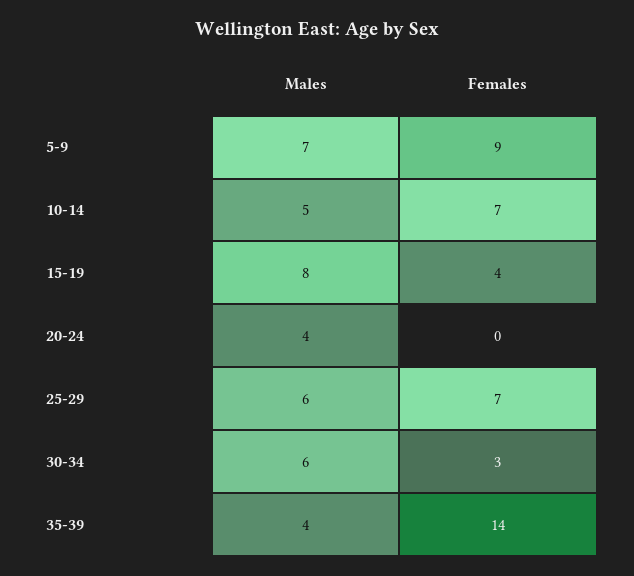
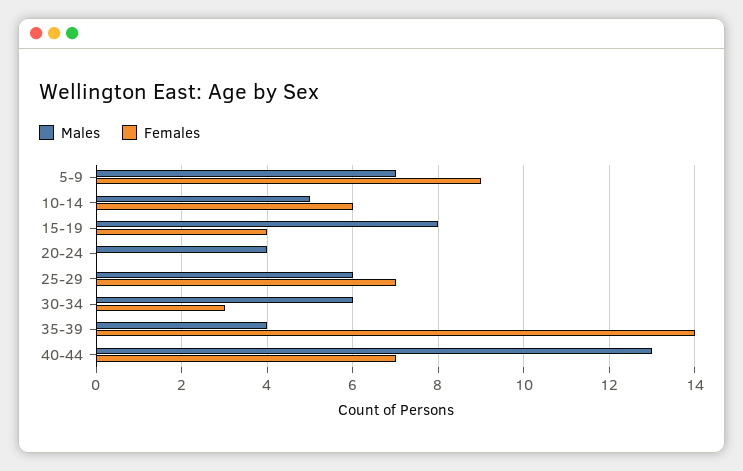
Females, 10-14: 7 -> 6
Males, 40-44: none -> 13
Females, 40-44: none -> 7

